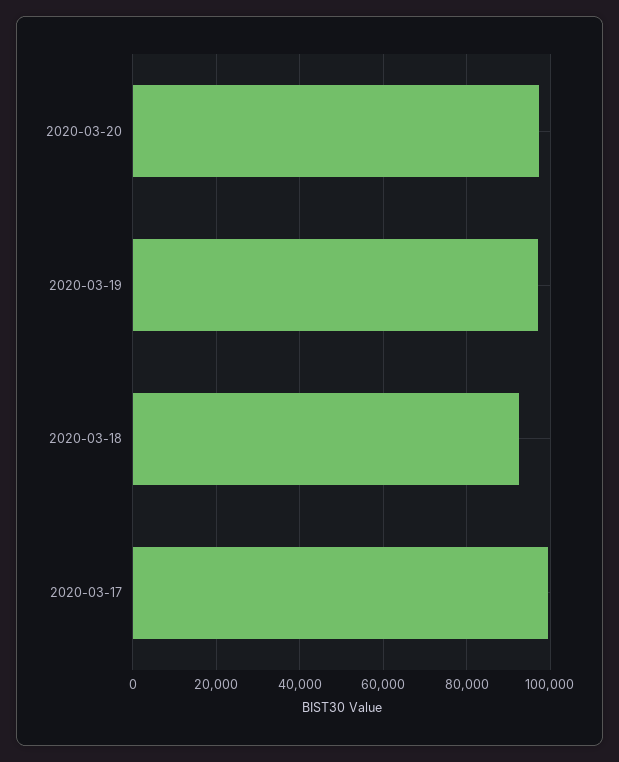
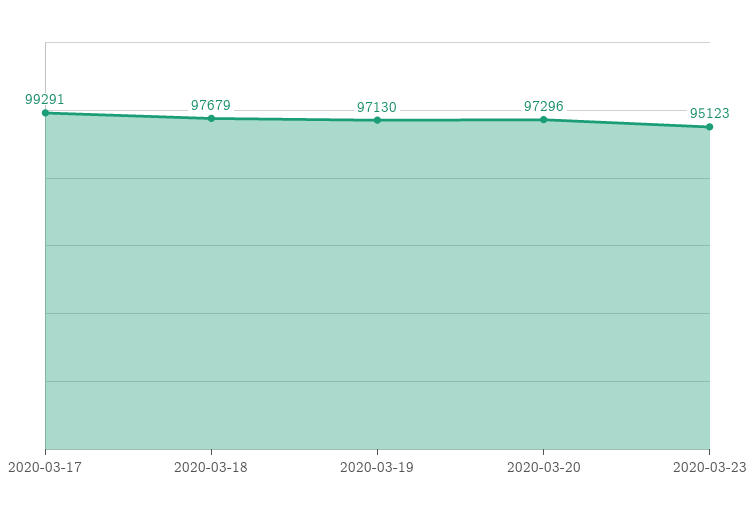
2020-03-18: 92000 -> 97679
2020-03-23: none -> 95123

